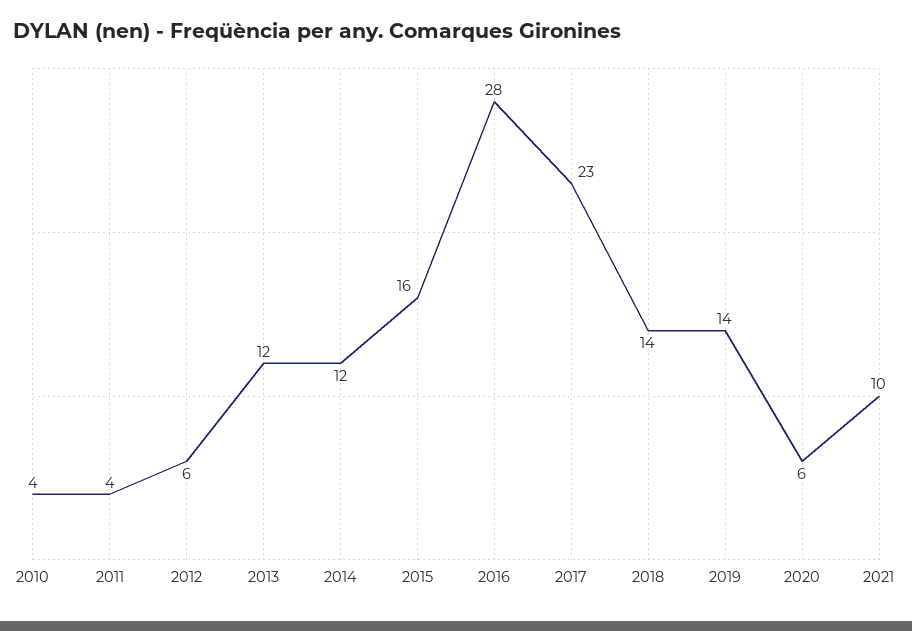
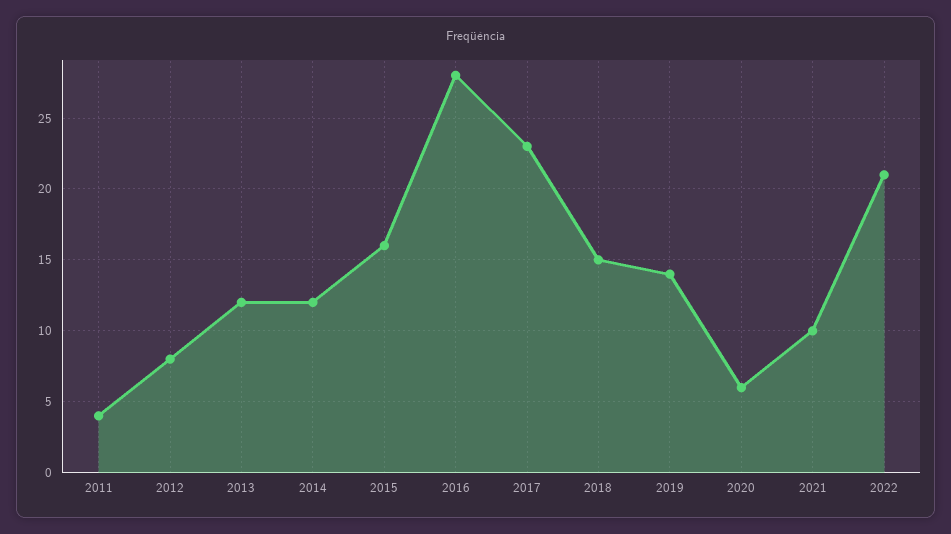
2010: 4 -> none
2012: 6 -> 8
2018: 14 -> 15
2022: none -> 21

